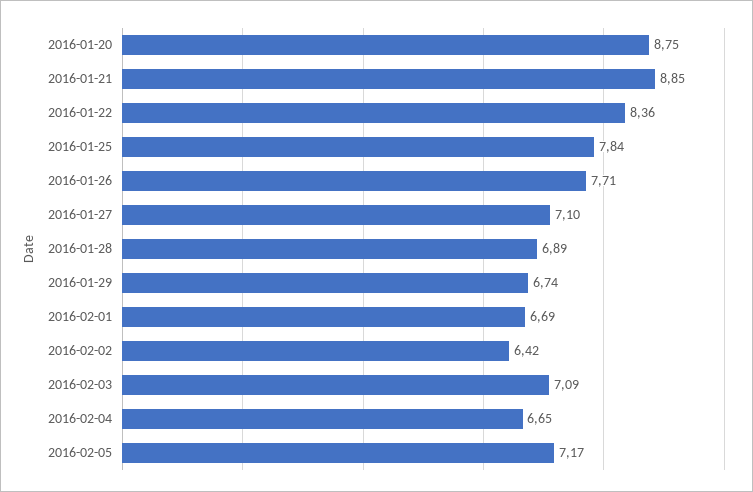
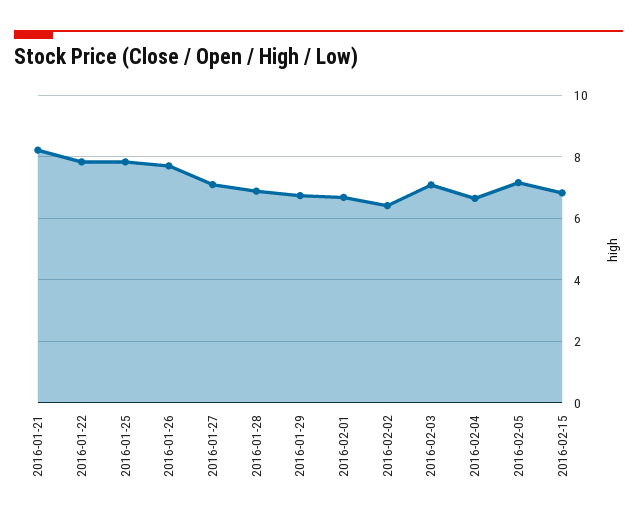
2016-01-20: 8.75 -> none
2016-01-21: 8.85 -> 8.2
2016-01-22: 8.36 -> 7.8
2016-02-15: none -> 6.8

